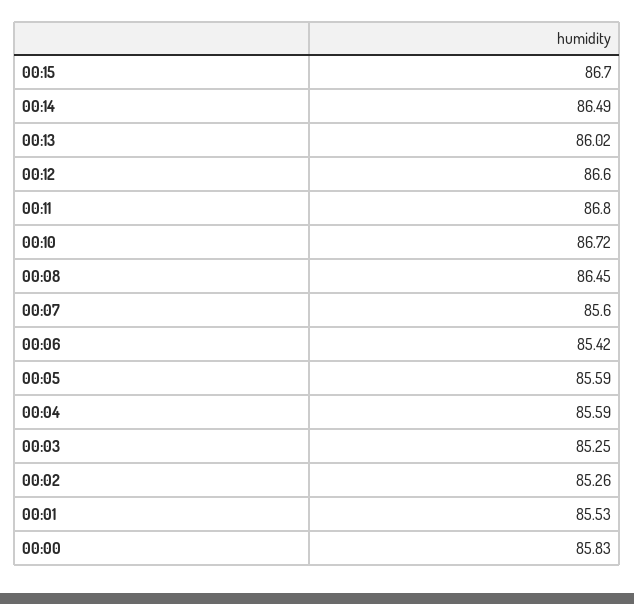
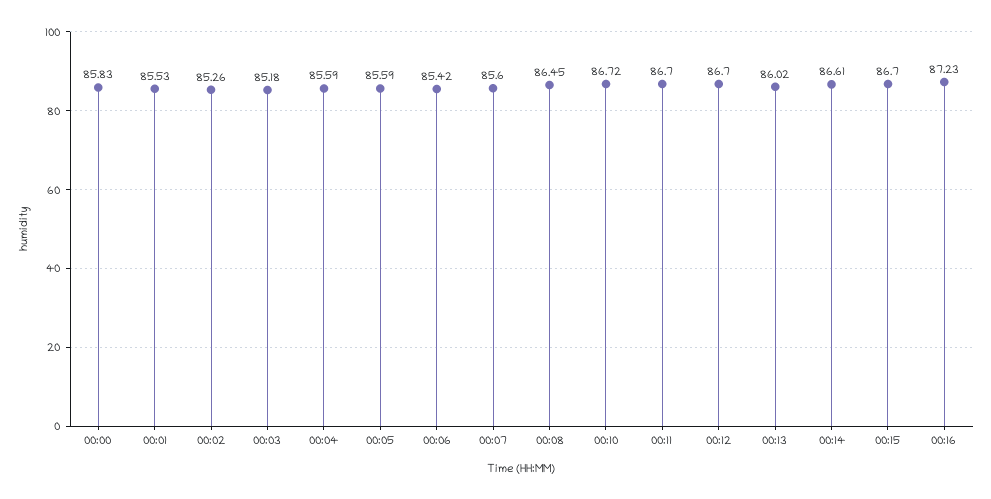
00:14: 86.49 -> 86.61
00:12: 86.6 -> 86.7
00:11: 86.8 -> 86.7
00:03: 85.25 -> 85.18
00:16: none -> 87.23

